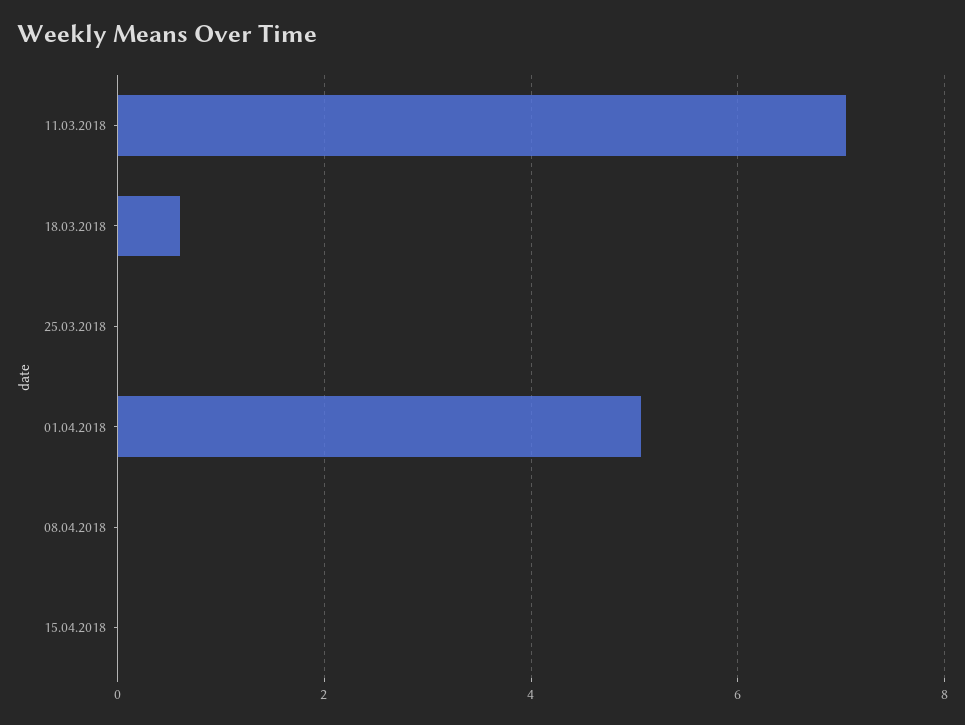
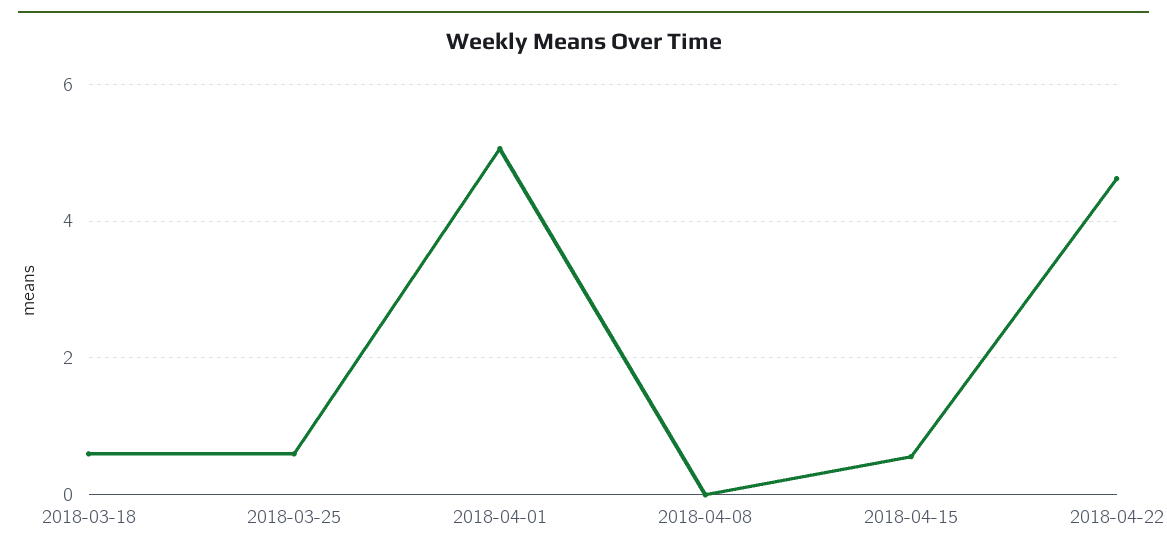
11.03.2018: 7 -> none
25.03.2018: 0 -> 0.6
15.04.2018: 0 -> 0.6
2018-04-22: none -> 4.6

